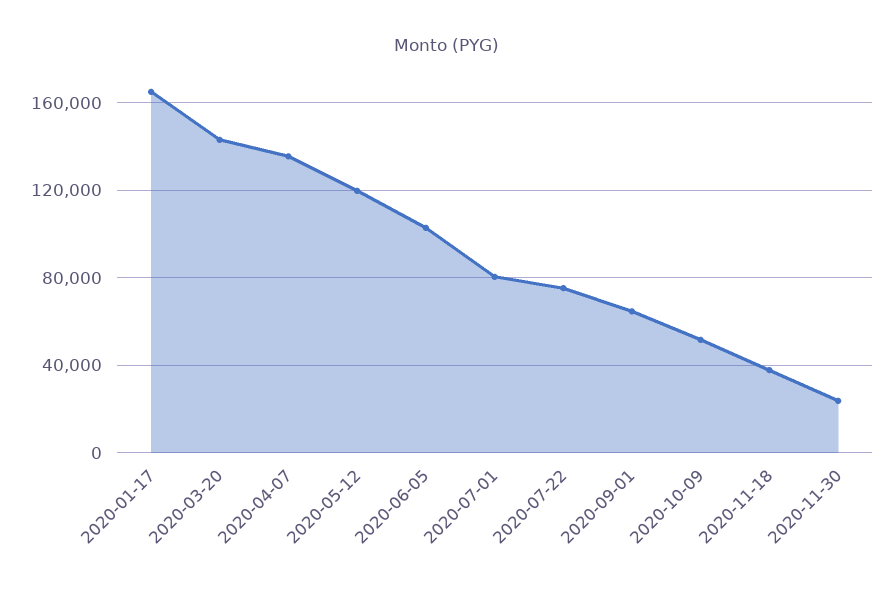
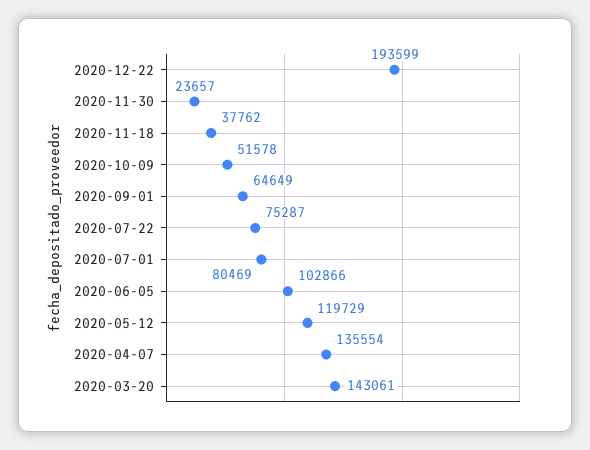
2020-01-17: 165000 -> none
2020-12-22: none -> 193599

